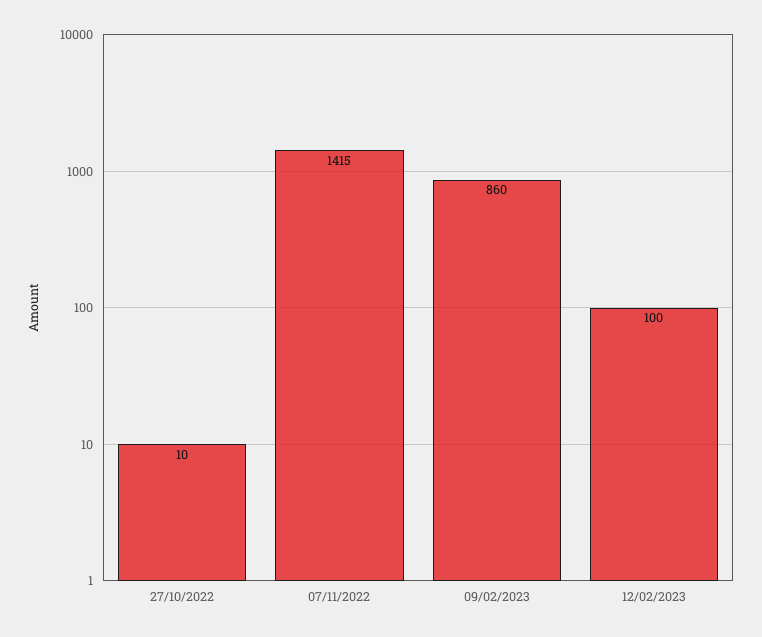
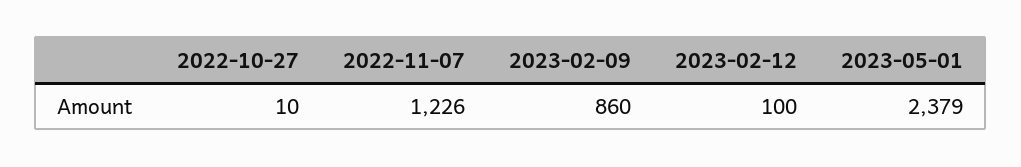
07/11/2022: 1415 -> 1226
2023-05-01: none -> 2379

